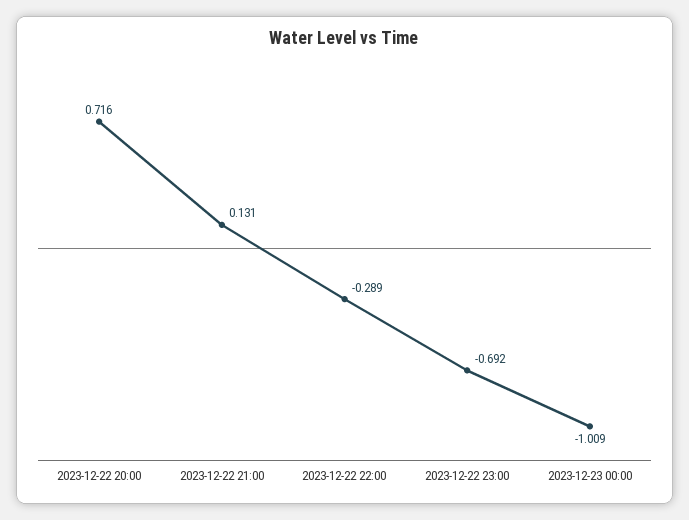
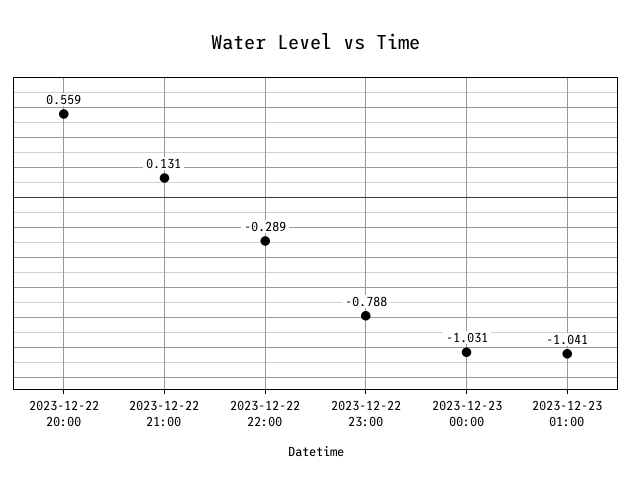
2023-12-22 20:00: 0.716 -> 0.559
2023-12-22 23:00: -0.692 -> -0.788
2023-12-23 00:00: -1.009 -> -1.031
2023-12-23 01:00: none -> -1.041

